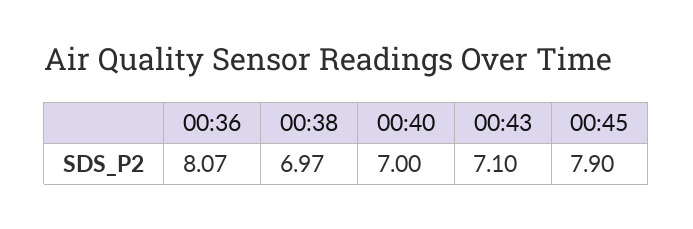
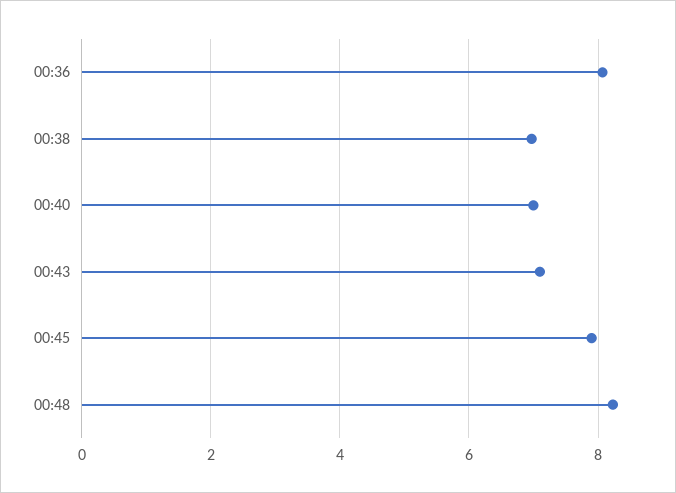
00:48: none -> 8.2

